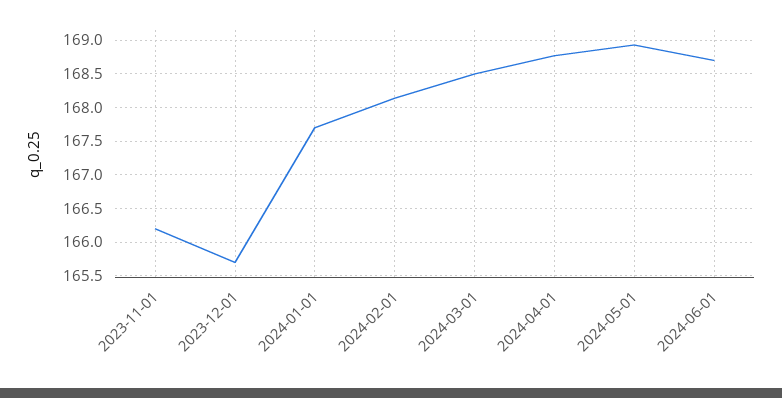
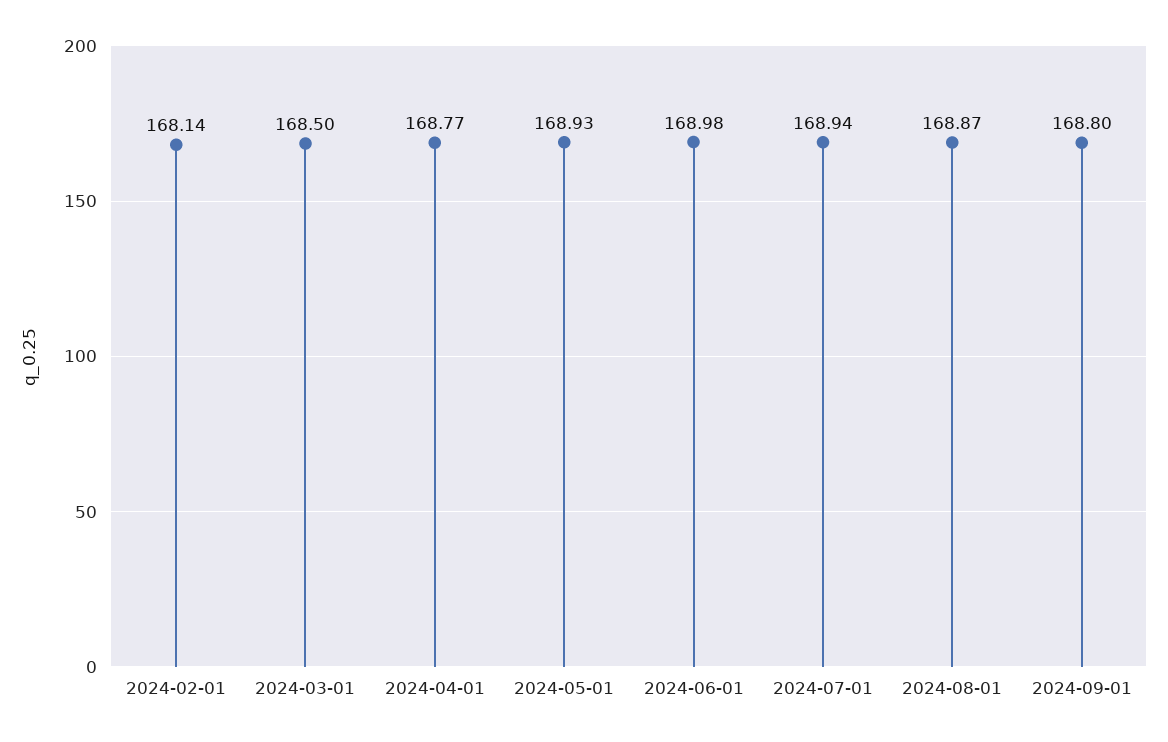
2023-11-01: 166.2 -> none
2023-12-01: 165.7 -> none
2024-01-01: 167.7 -> none
2024-06-01: 168.7 -> 168.98
2024-07-01: none -> 168.94
2024-08-01: none -> 168.87
2024-09-01: none -> 168.8

